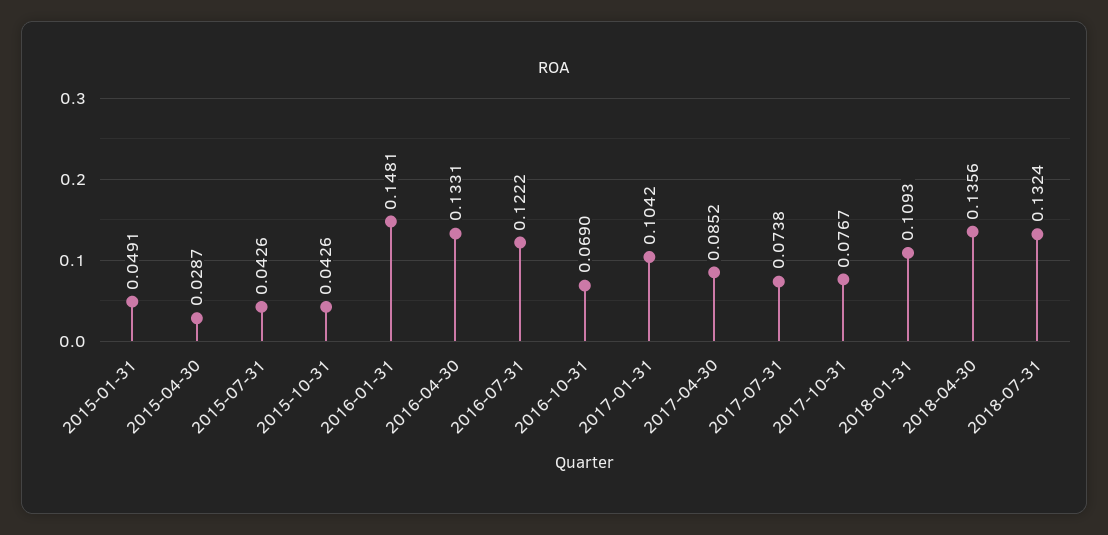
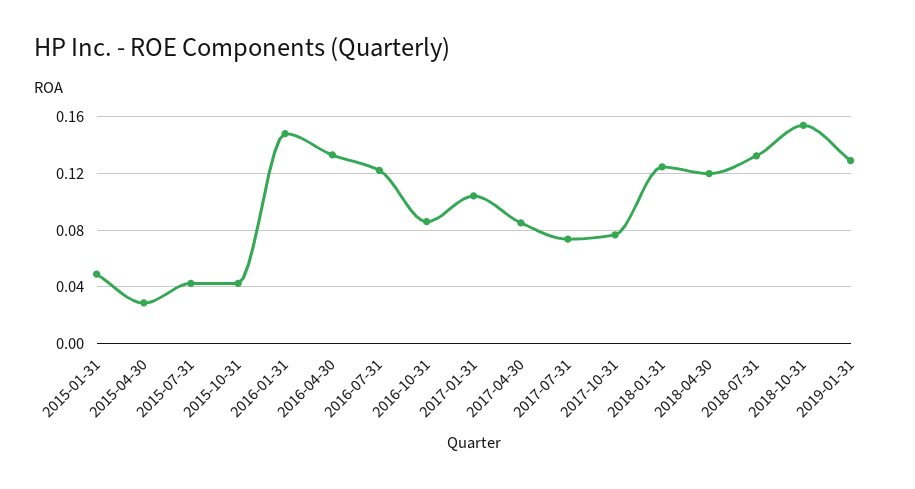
2016-10-31: 0.069 -> 0.085
2018-01-31: 0.1093 -> 0.125
2018-04-30: 0.1356 -> 0.12
2018-10-31: none -> 0.155
2019-01-31: none -> 0.13

